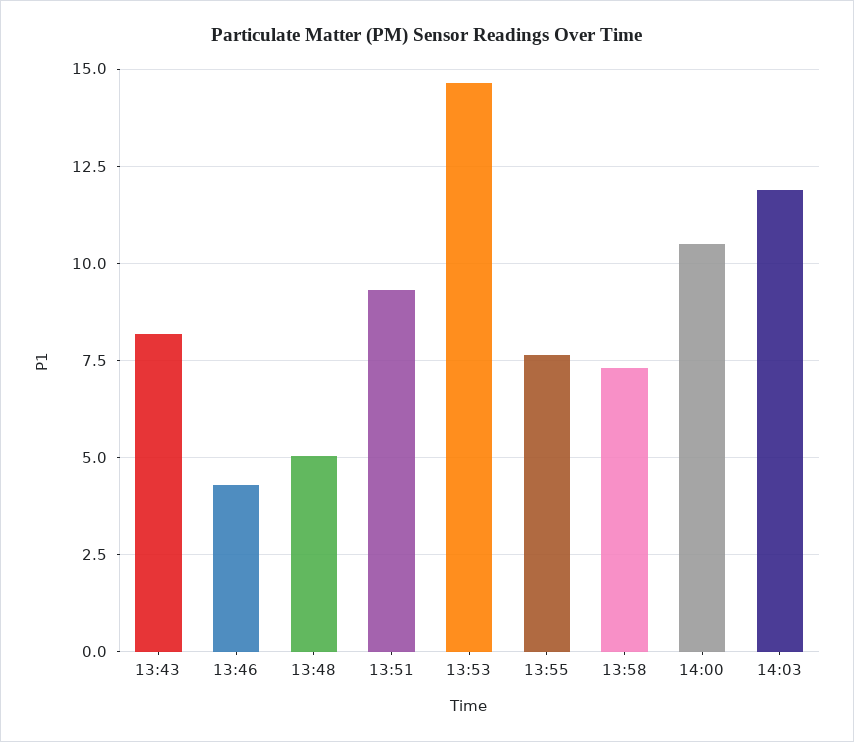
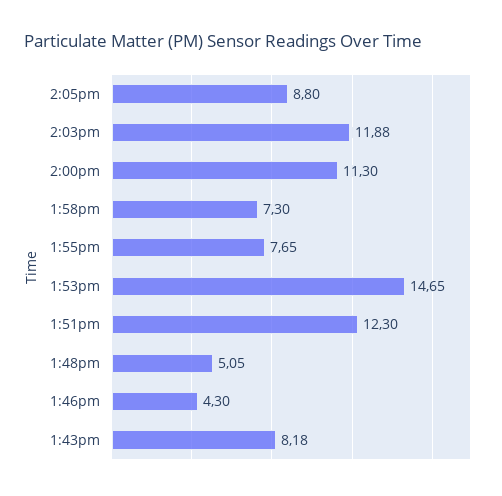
13:51: 9.25 -> 12.3
14:00: 10.5 -> 11.3
2:05pm: none -> 8.8

